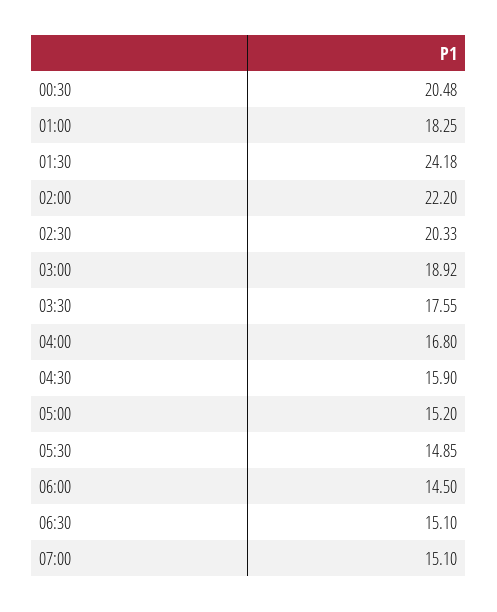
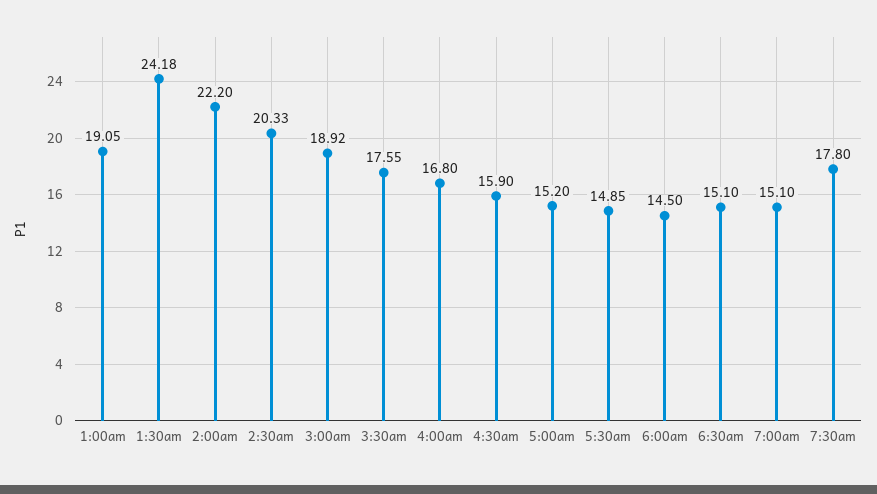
00:30: 20.48 -> none
01:00: 18.25 -> 19.05
7:30am: none -> 17.8

